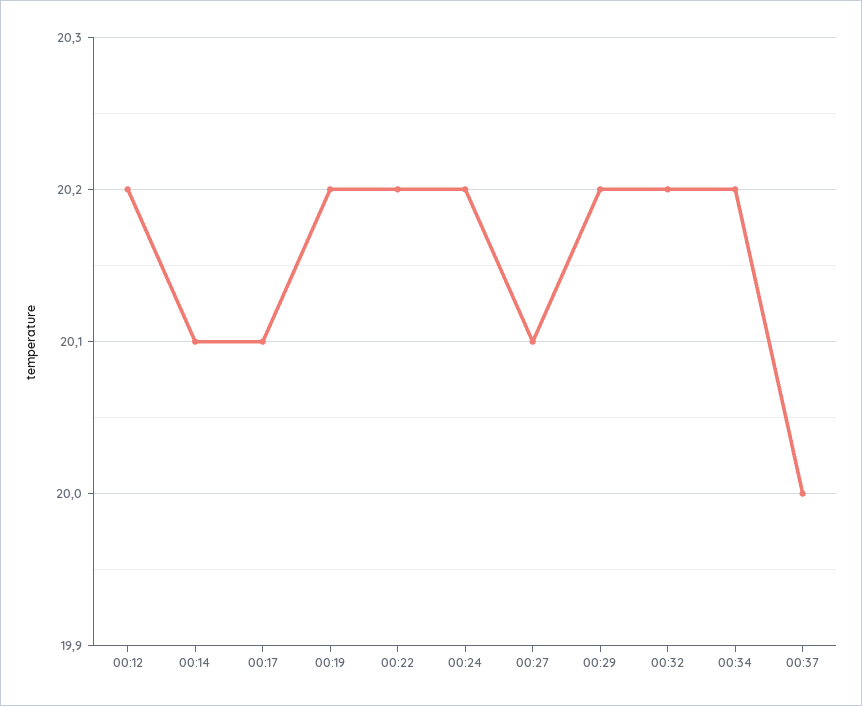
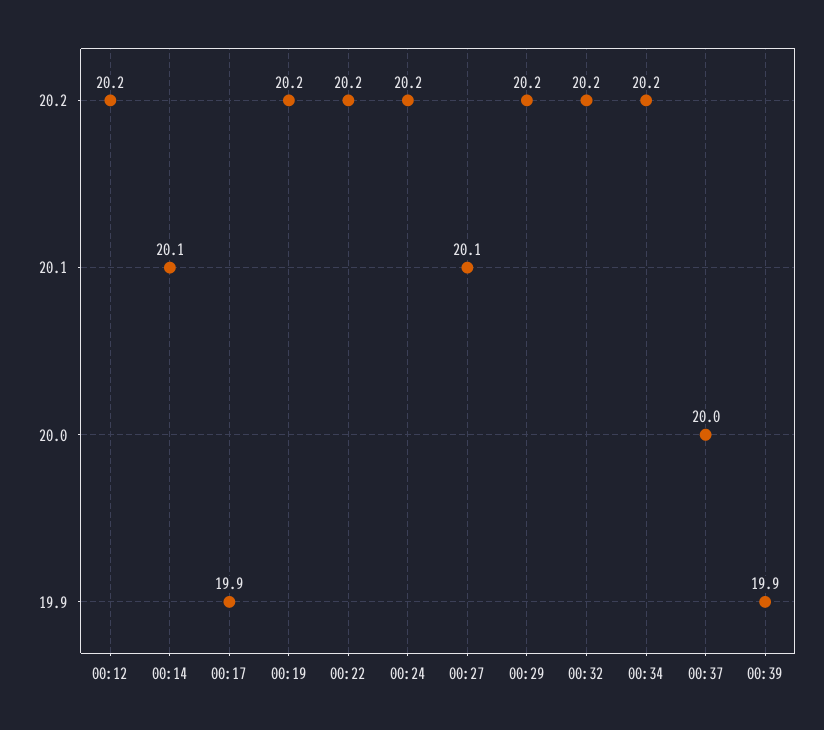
00:17: 20.1 -> 19.9
00:39: none -> 19.9

